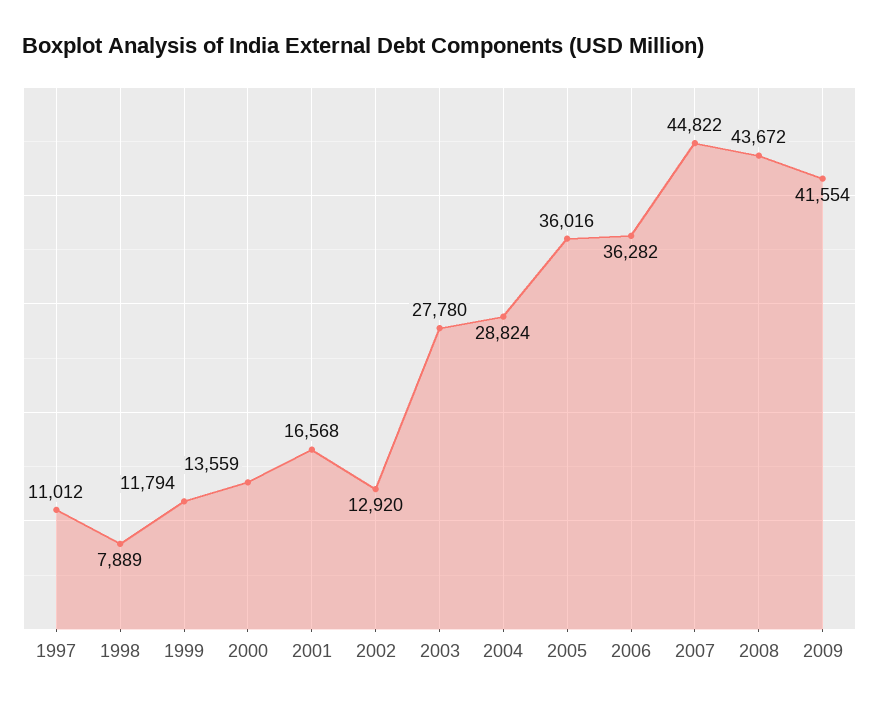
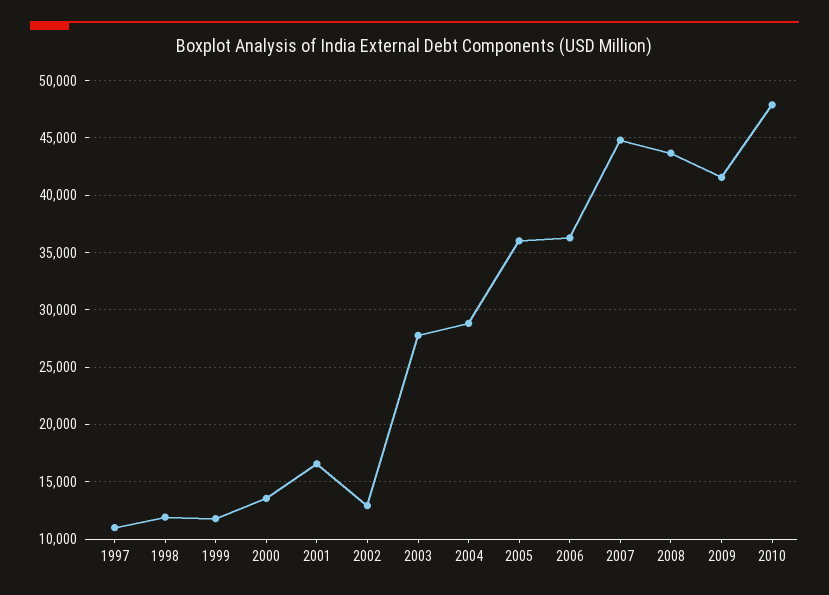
1998: 7889 -> 12000
2010: none -> 48000

